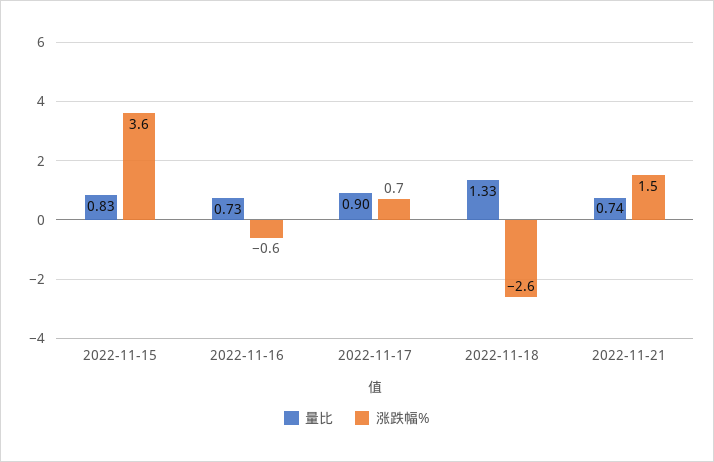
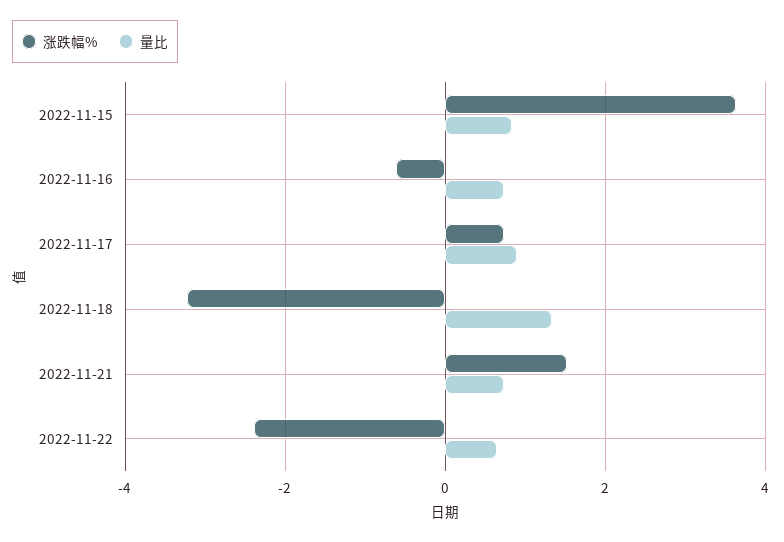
涨跌幅%, 2022-11-18: -2.6 -> -3.2
涨跌幅%, 2022-11-22: none -> -2.4
量比, 2022-11-22: none -> 0.6

